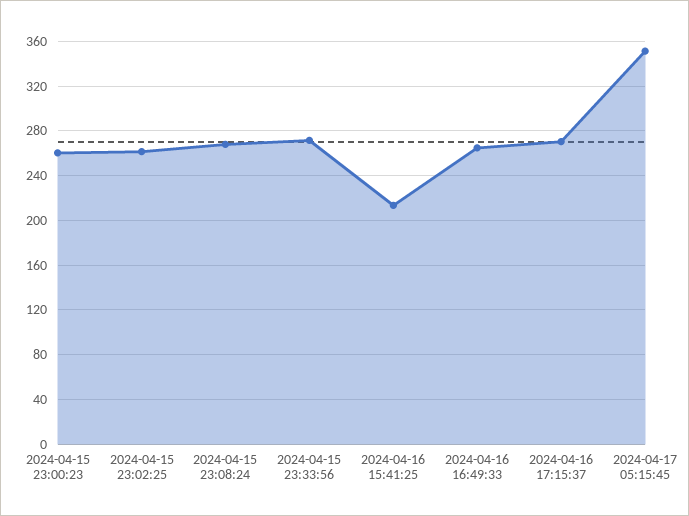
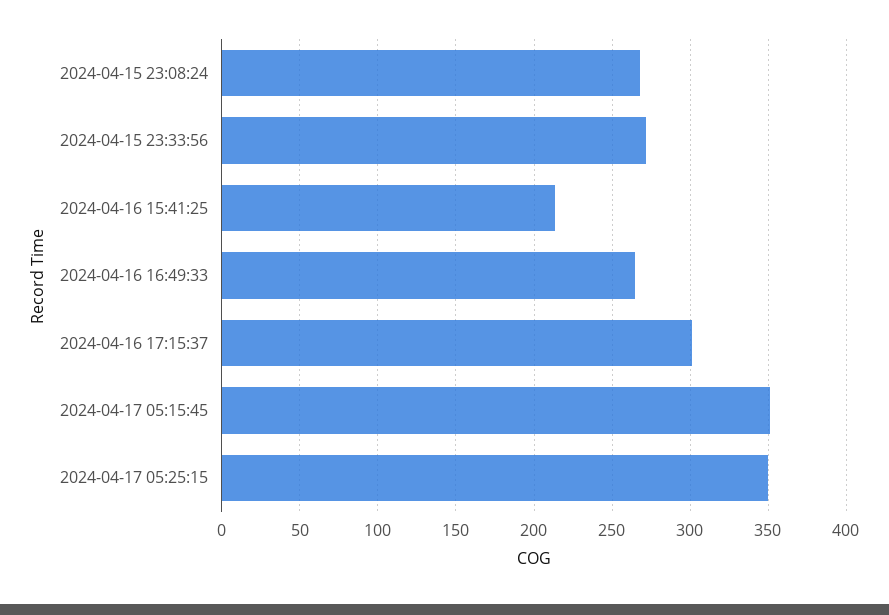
2024-04-15 23:00:23: 260 -> none
2024-04-15 23:02:25: 260 -> none
2024-04-16 17:15:37: 270 -> 300
2024-04-17 05:25:15: none -> 350

